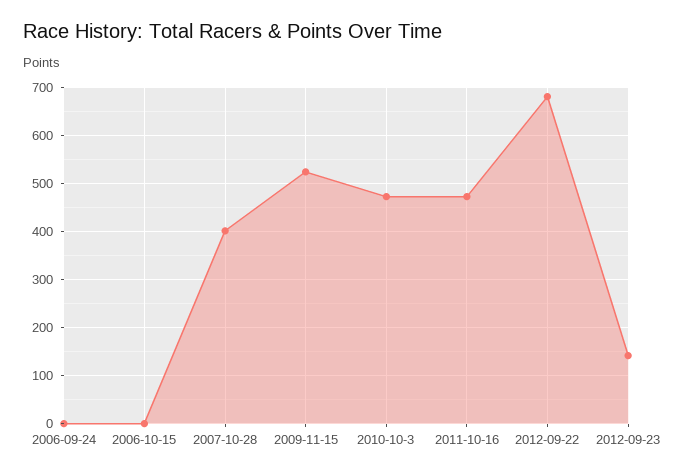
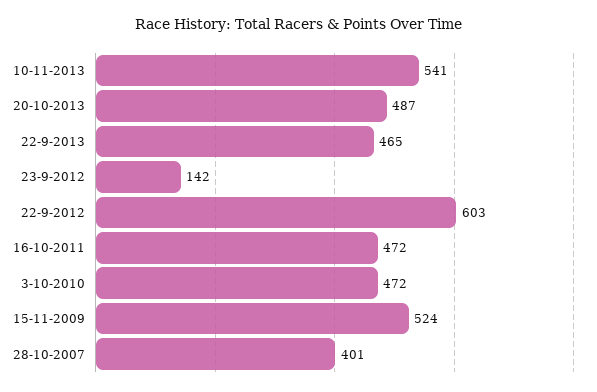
2006-09-24: 0 -> none
2006-10-15: 0 -> none
2012-09-22: 680 -> 603
10-11-2013: none -> 541
20-10-2013: none -> 487
22-9-2013: none -> 465

